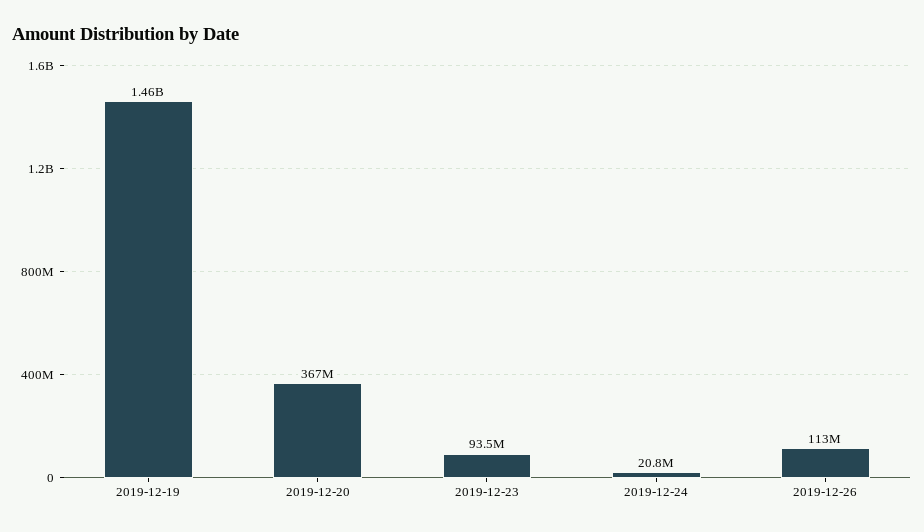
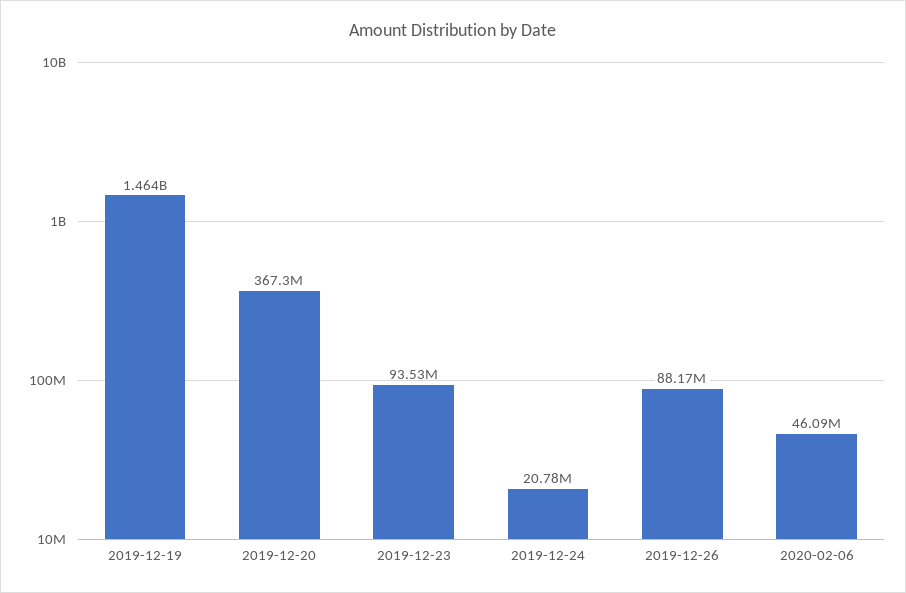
2019-12-26: 113000000 -> 88170000
2020-02-06: none -> 46090000

